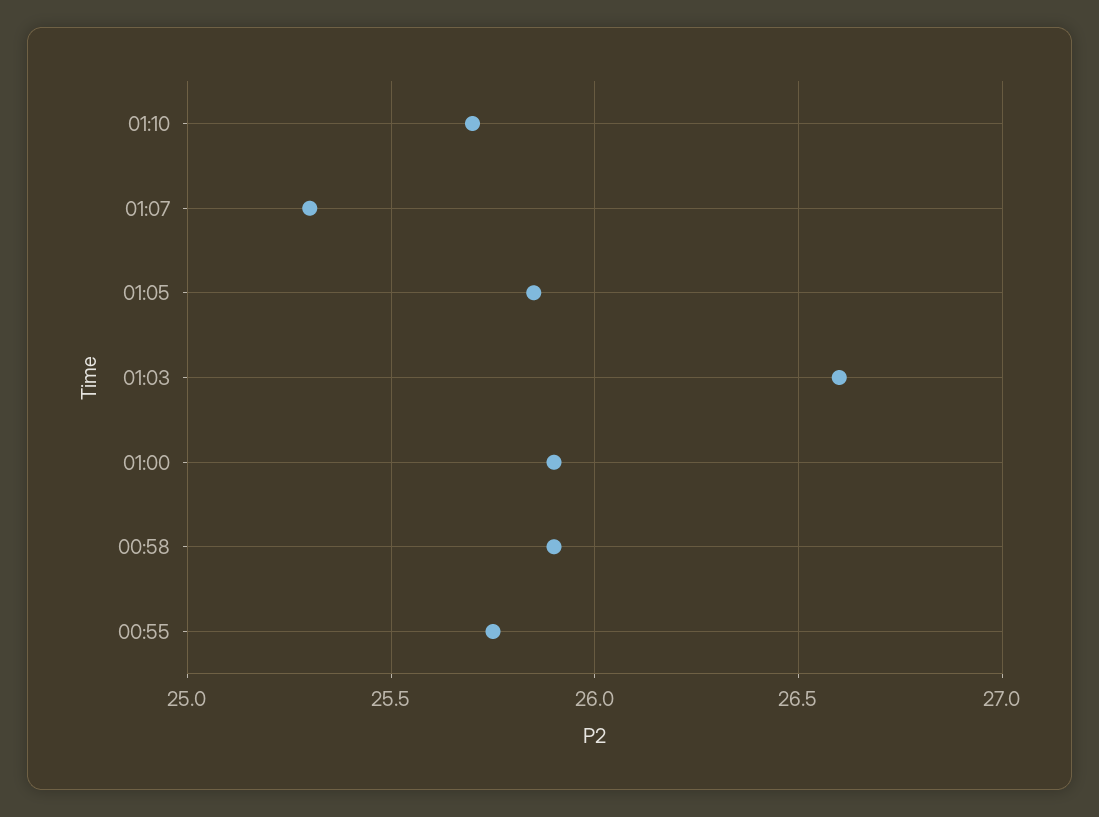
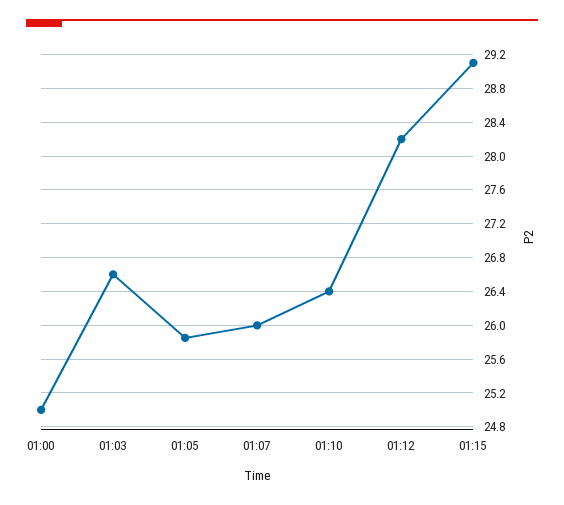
01:10: 25.7 -> 26.4
01:07: 25.3 -> 26
01:00: 25.9 -> 25
00:58: 25.9 -> none
00:55: 25.75 -> none
01:12: none -> 28.2
01:15: none -> 29.1

